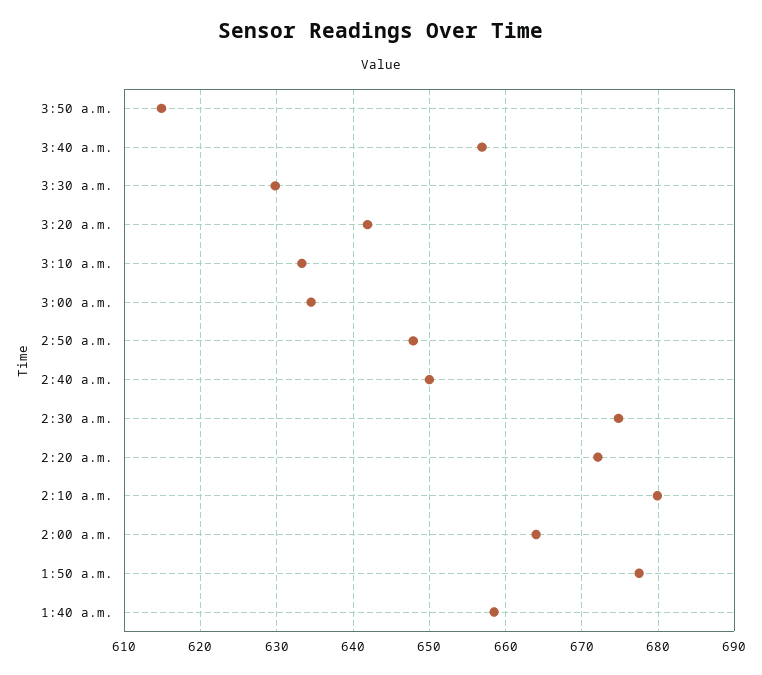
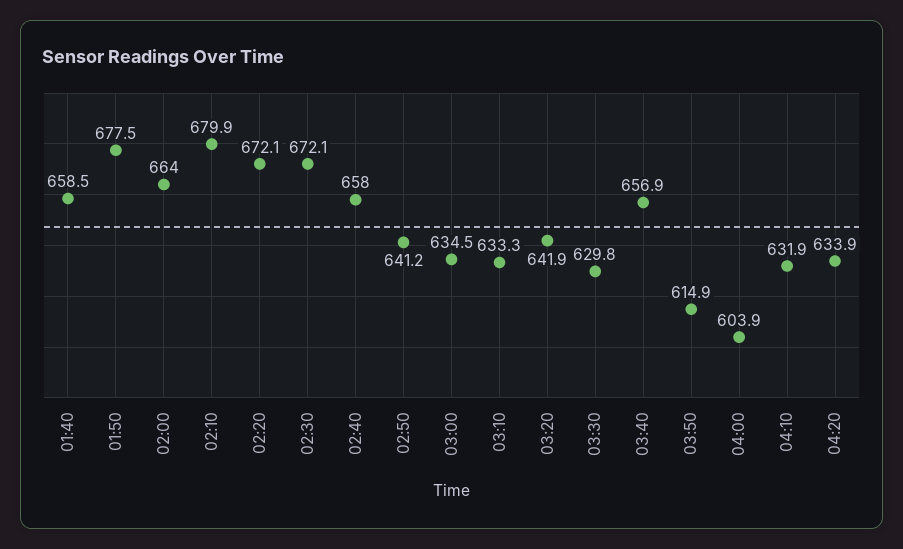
2:50 a.m.: 648 -> 641.2
2:40 a.m.: 650 -> 658
2:30 a.m.: 675 -> 672.1
04:00: none -> 603.9
04:10: none -> 631.9
04:20: none -> 633.9

